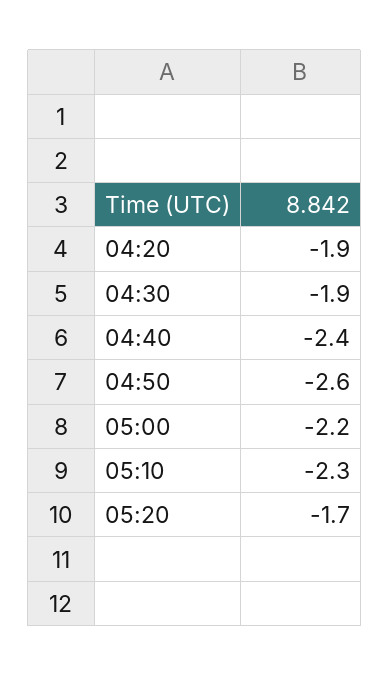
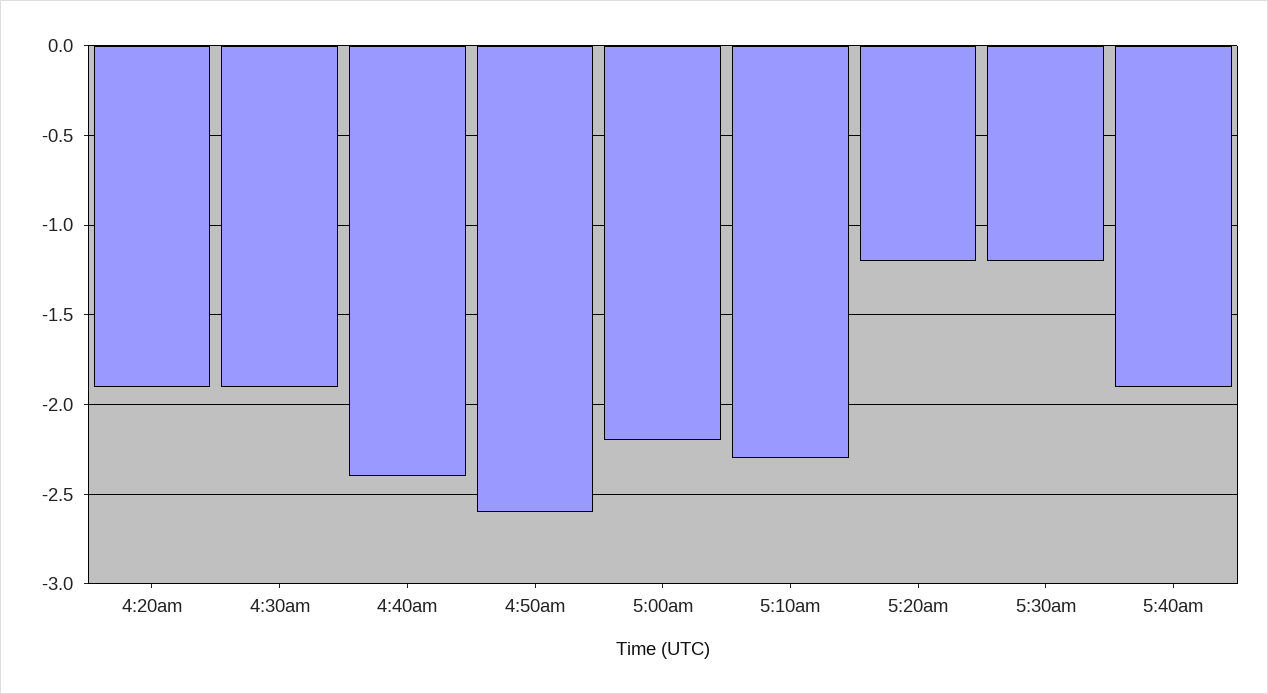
05:20: -1.7 -> -1.2
5:30am: none -> -1.2
5:40am: none -> -1.9

